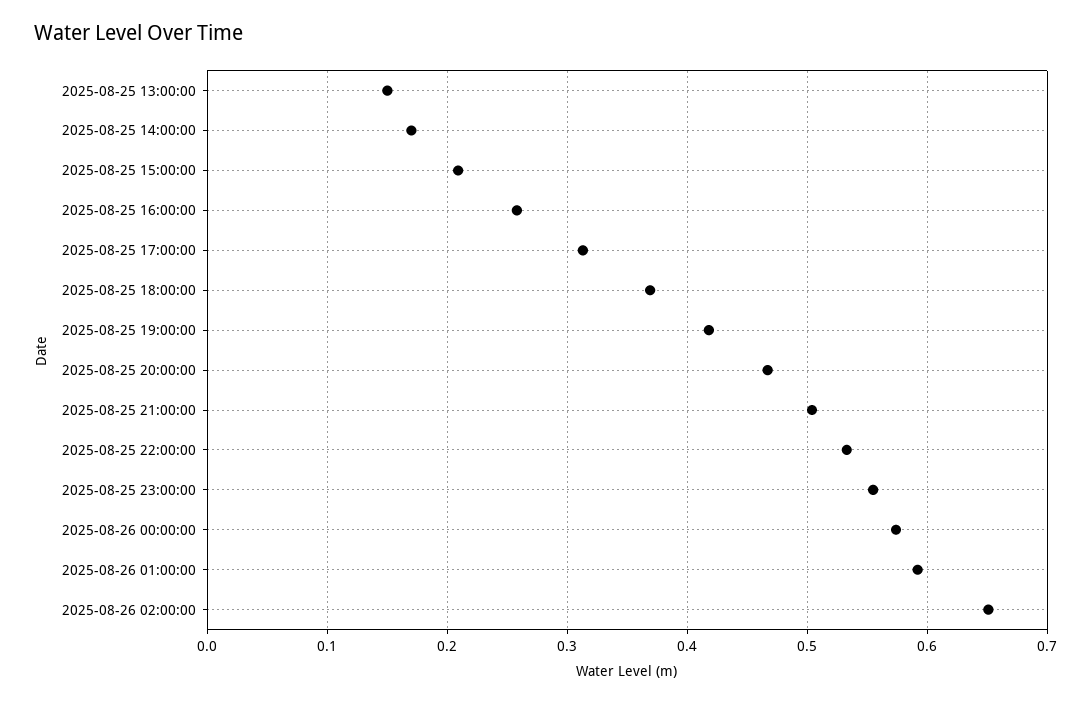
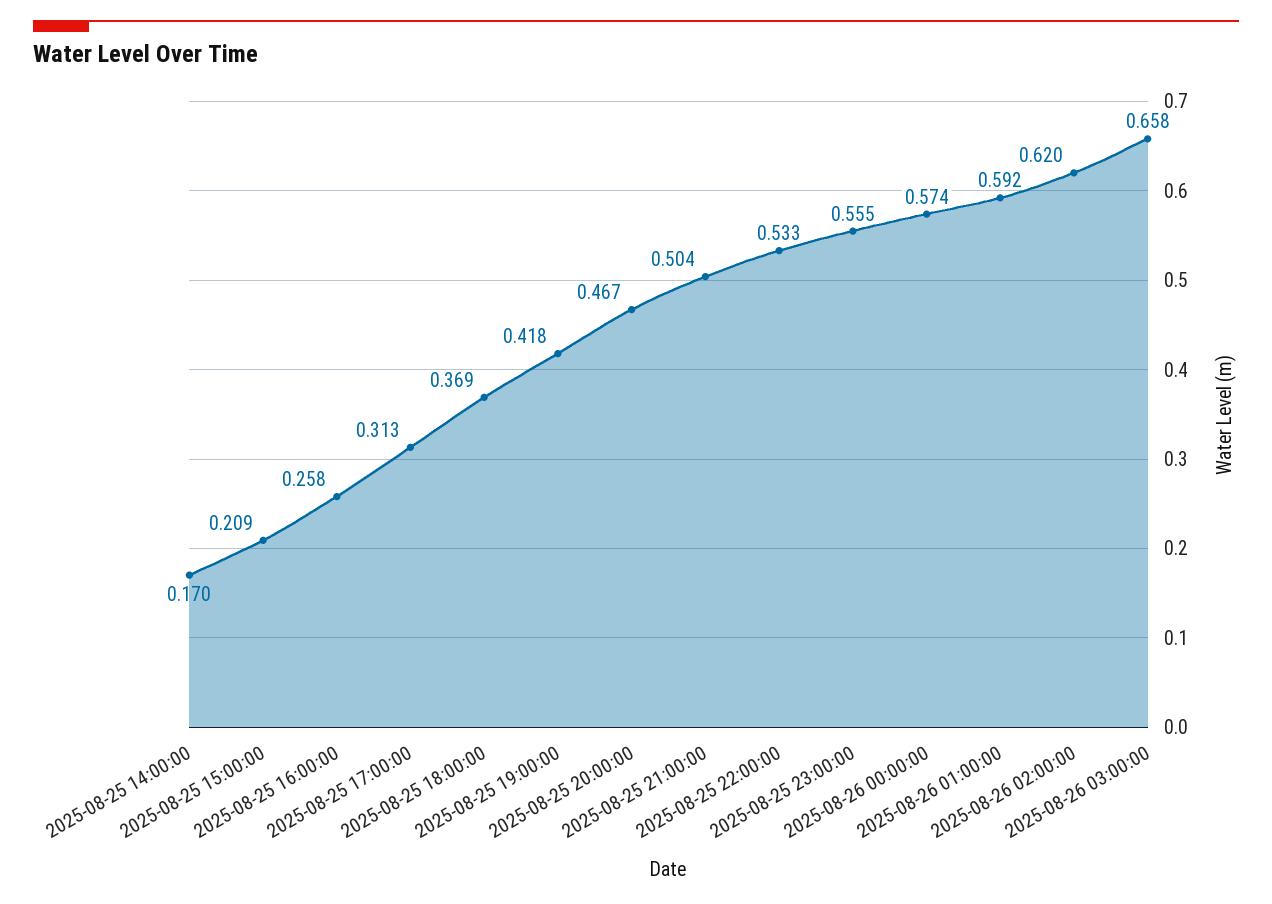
2025-08-25 13:00:00: 0.15 -> none
2025-08-26 02:00:00: 0.65 -> 0.62
2025-08-26 03:00:00: none -> 0.658

